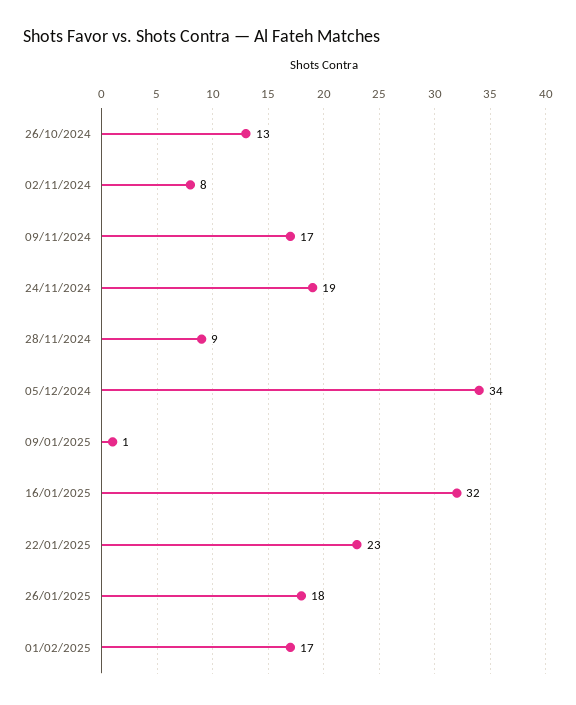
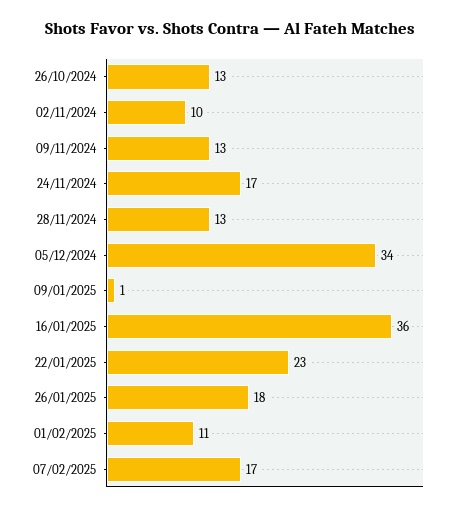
02/11/2024: 8 -> 10
09/11/2024: 17 -> 13
24/11/2024: 19 -> 17
28/11/2024: 9 -> 13
16/01/2025: 32 -> 36
01/02/2025: 17 -> 11
07/02/2025: none -> 17

